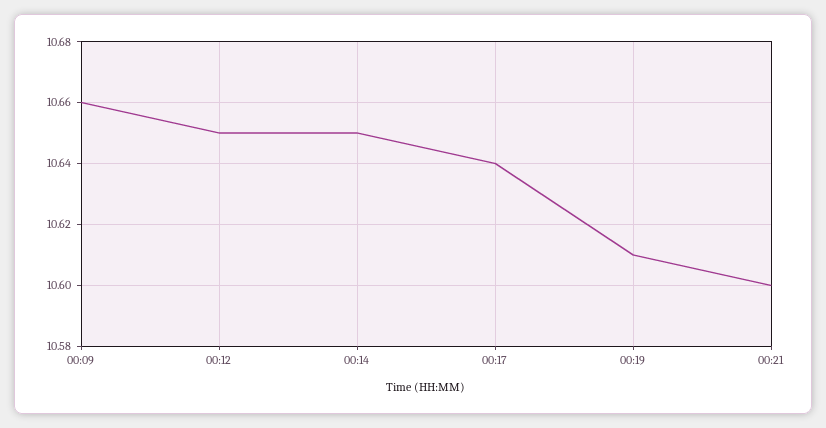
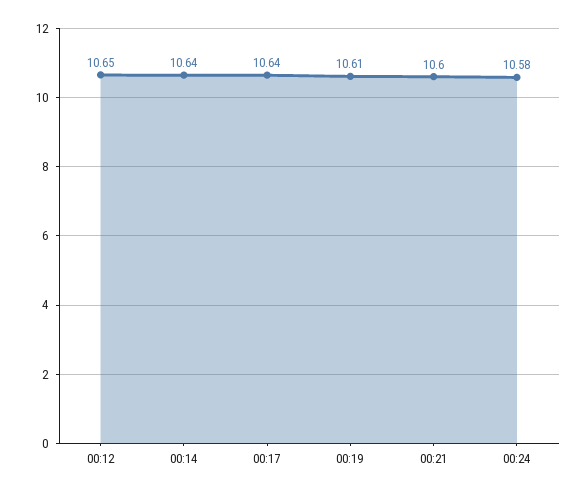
00:09: 10.66 -> none
00:14: 10.65 -> 10.64
00:24: none -> 10.58

